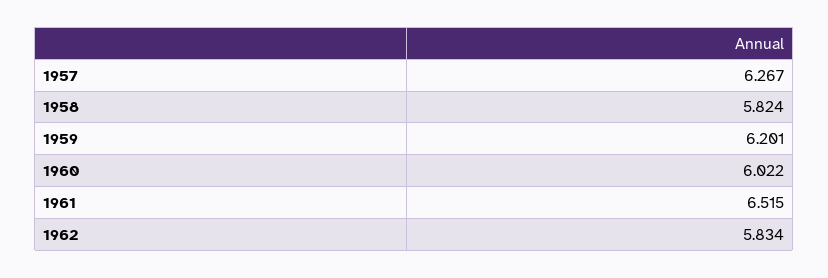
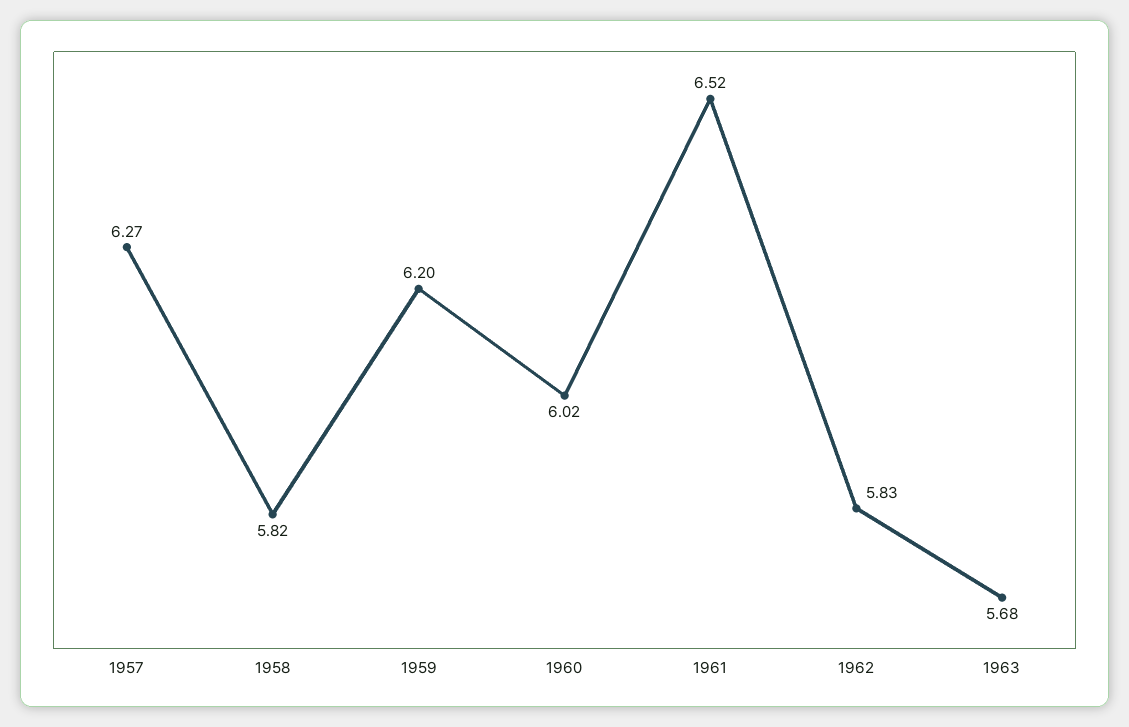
1963: none -> 5.68

